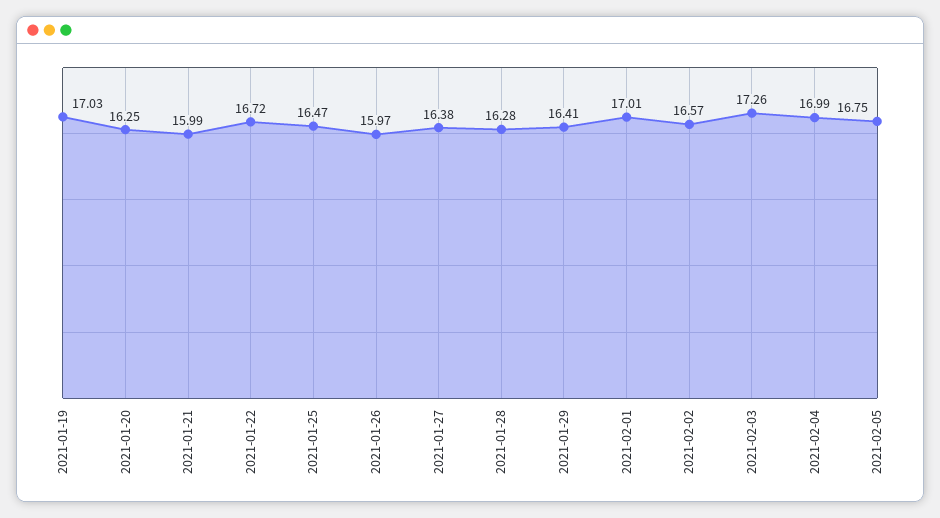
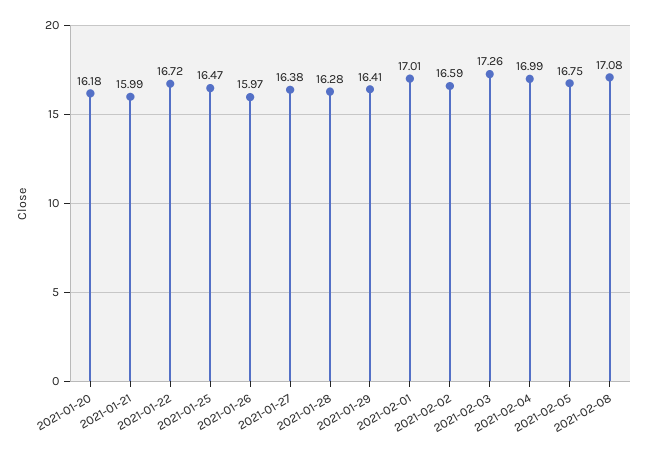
2021-01-19: 17.03 -> none
2021-01-20: 16.25 -> 16.18
2021-02-02: 16.57 -> 16.59
2021-02-08: none -> 17.08

